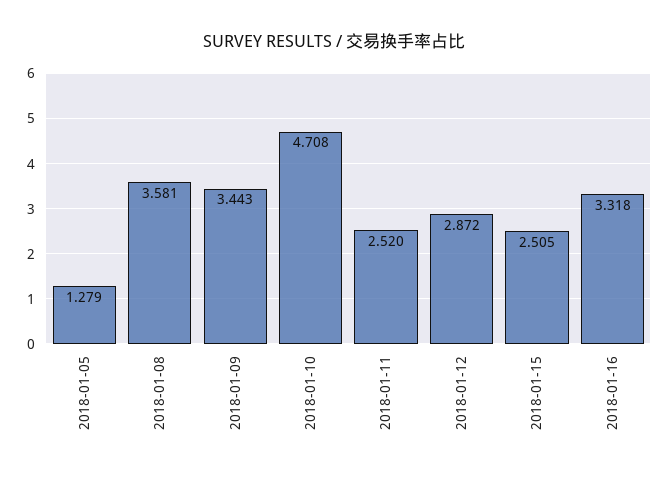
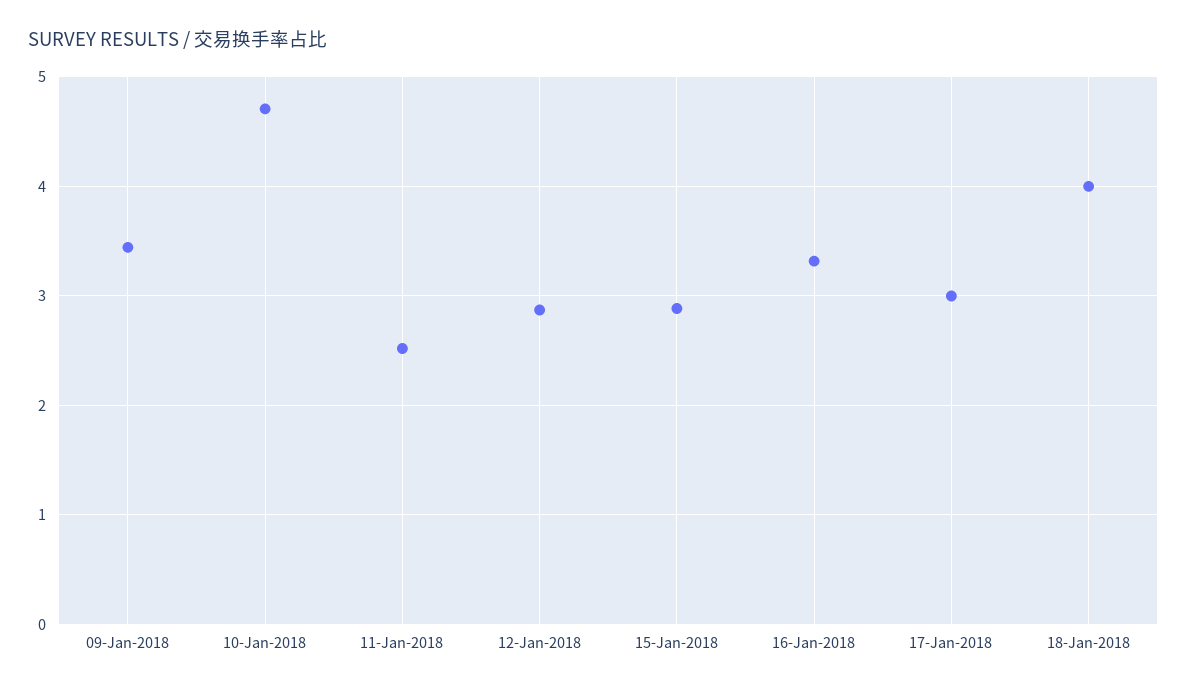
2018-01-05: 1.279 -> none
2018-01-08: 3.581 -> none
2018-01-15: 2.505 -> 2.9
17-Jan-2018: none -> 3
18-Jan-2018: none -> 4

